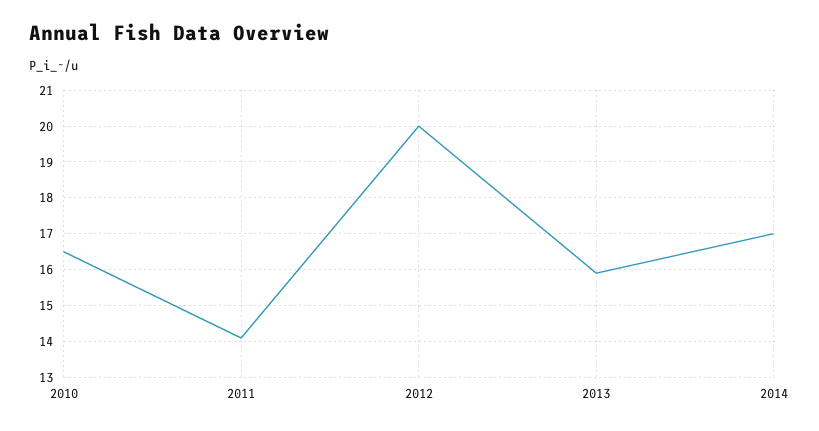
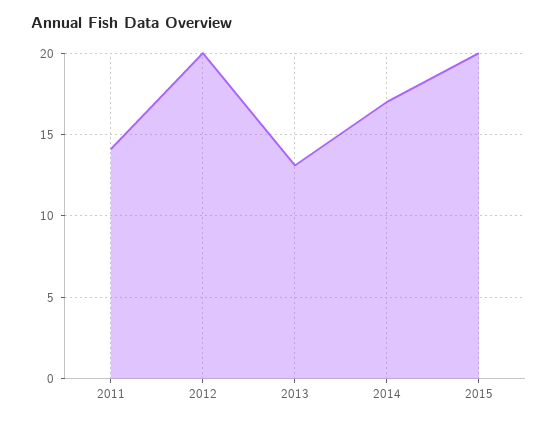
2010: 16.5 -> none
2013: 16 -> 13
2015: none -> 20

